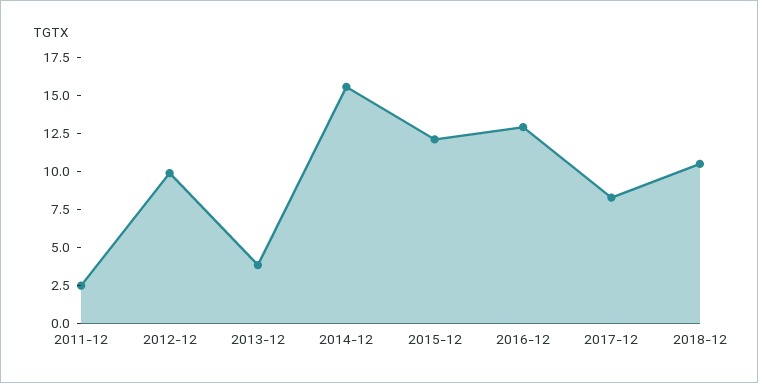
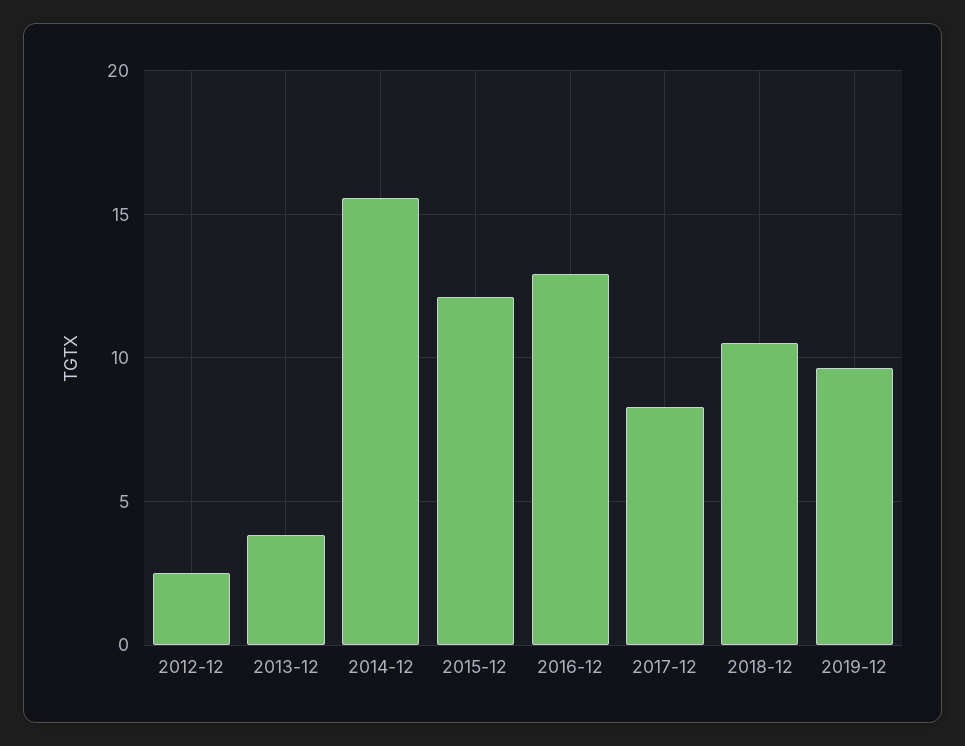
2011-12: 2.5 -> none
2012-12: 10 -> 2.5
2019-12: none -> 9.5

